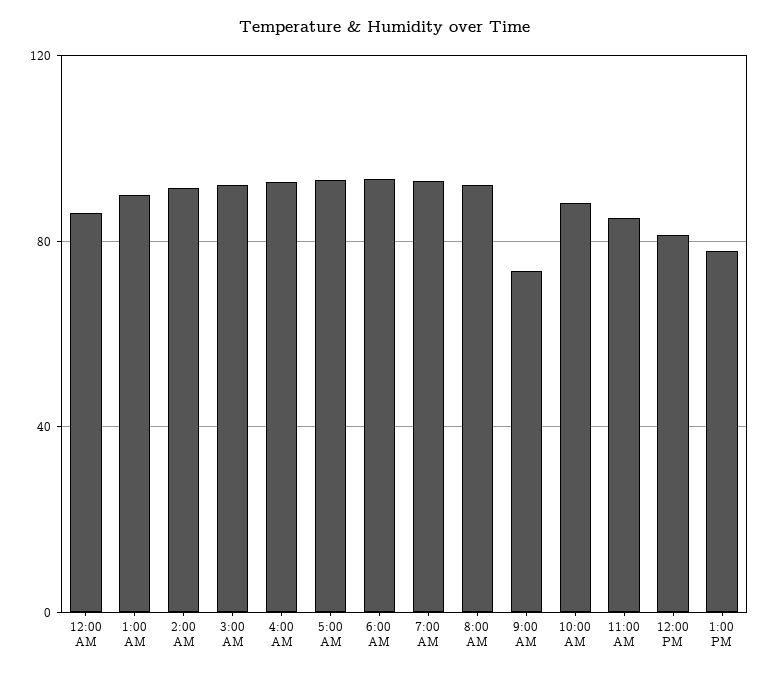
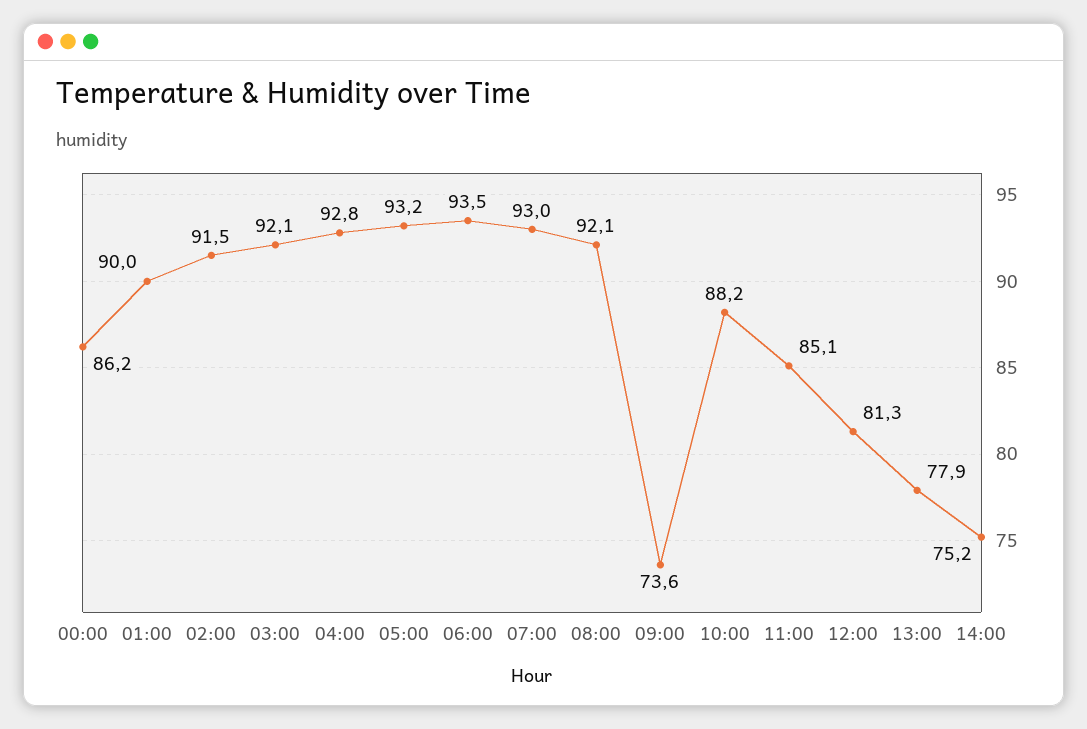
14:00: none -> 75.2

